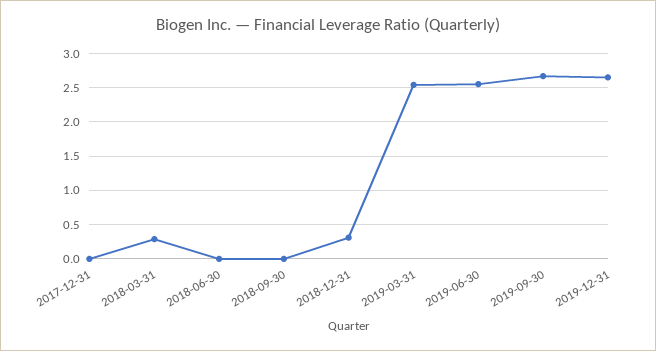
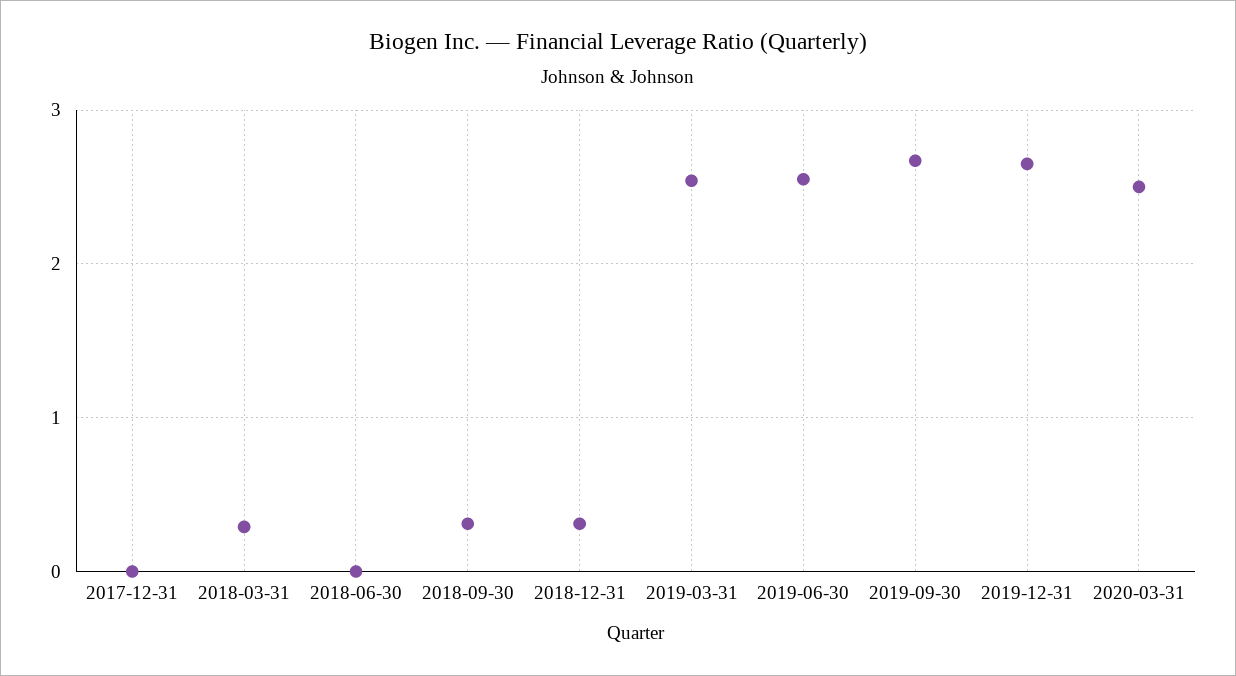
2018-09-30: 0 -> 0.3
2020-03-31: none -> 2.5

